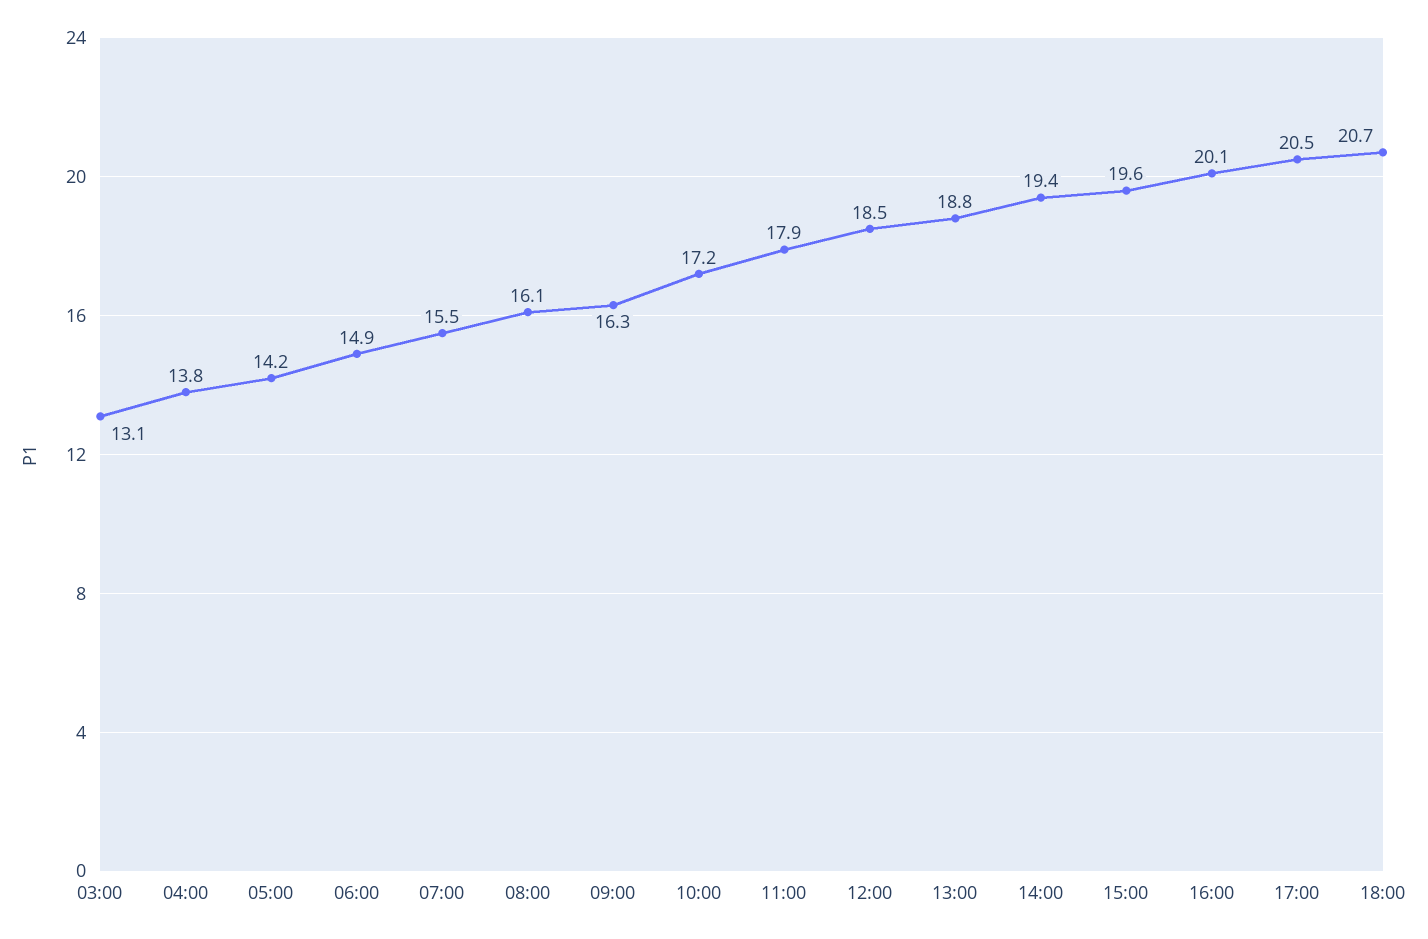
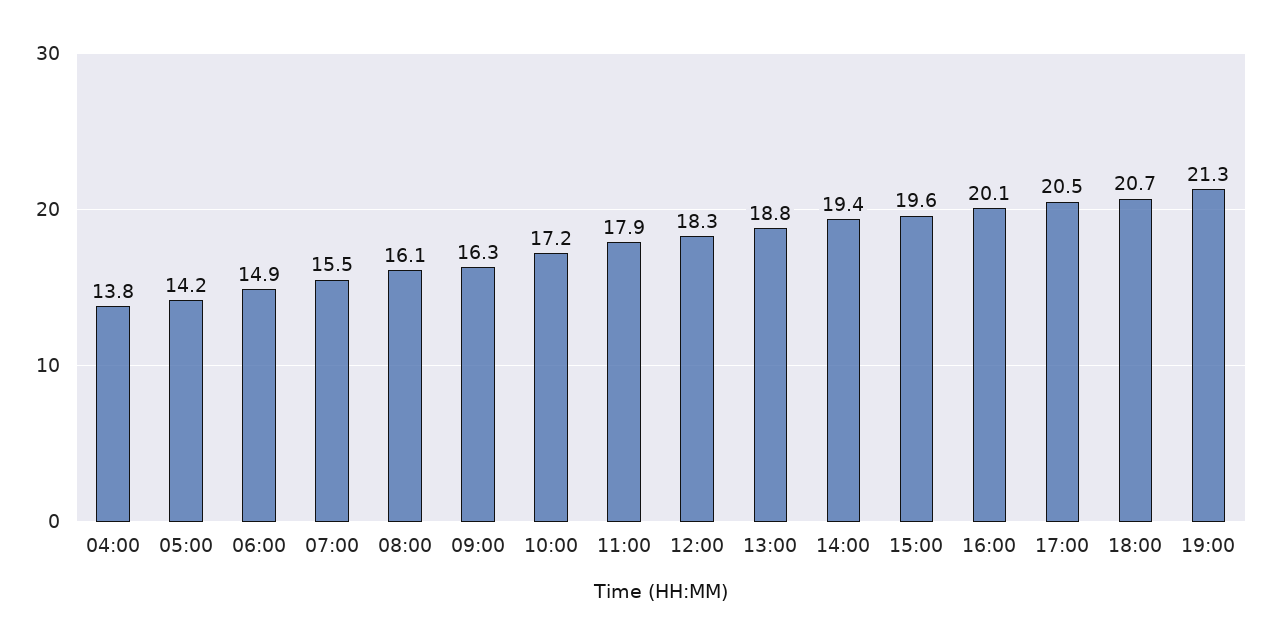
03:00: 13.1 -> none
12:00: 18.5 -> 18.3
19:00: none -> 21.3

